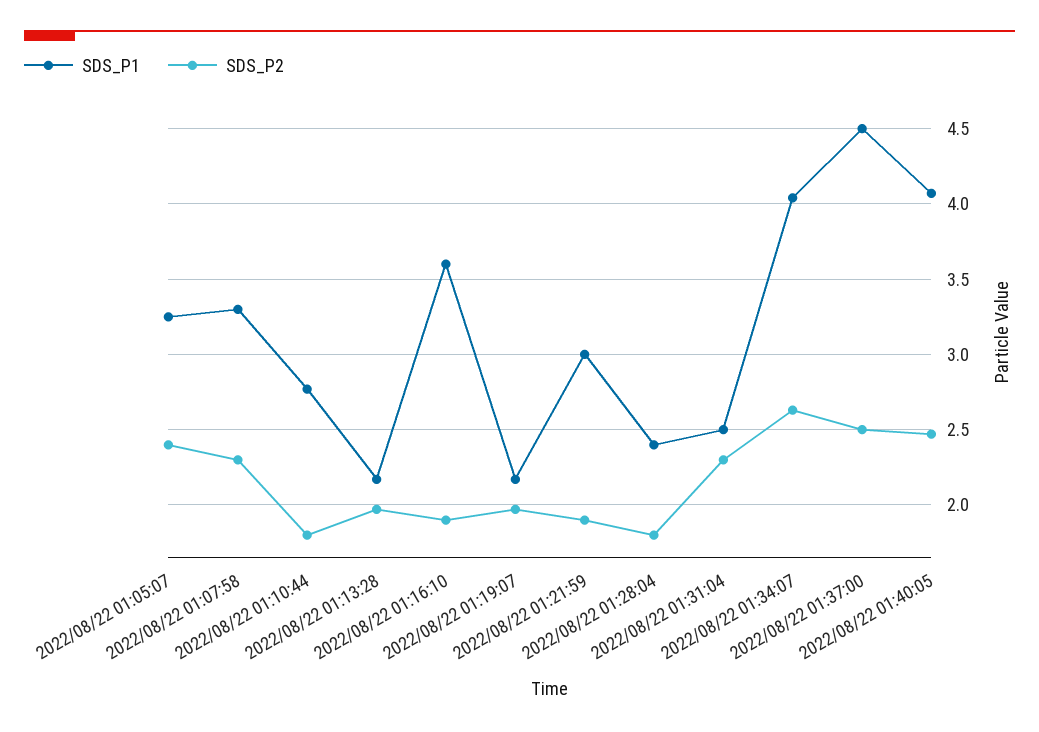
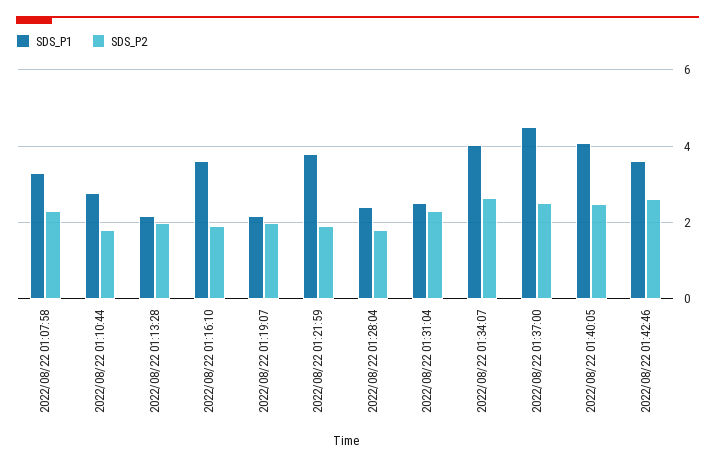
SDS_P1, 2022/08/22 01:05:07: 3.25 -> none
SDS_P2, 2022/08/22 01:05:07: 2.4 -> none
SDS_P1, 2022/08/22 01:21:59: 3 -> 3.8
SDS_P1, 2022/08/22 01:42:46: none -> 3.6
SDS_P2, 2022/08/22 01:42:46: none -> 2.6

